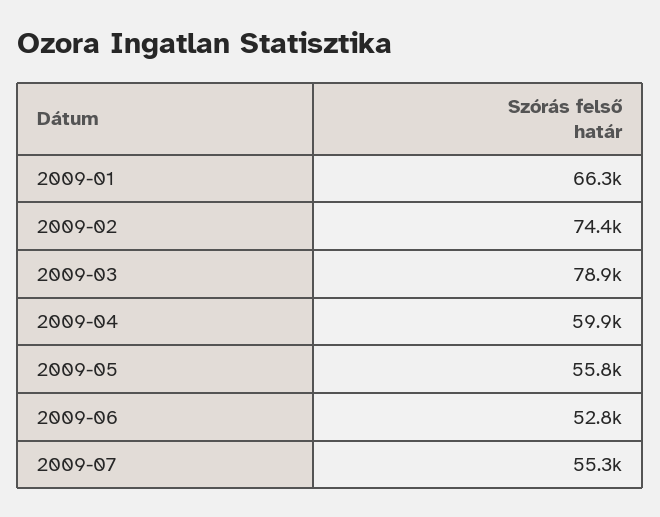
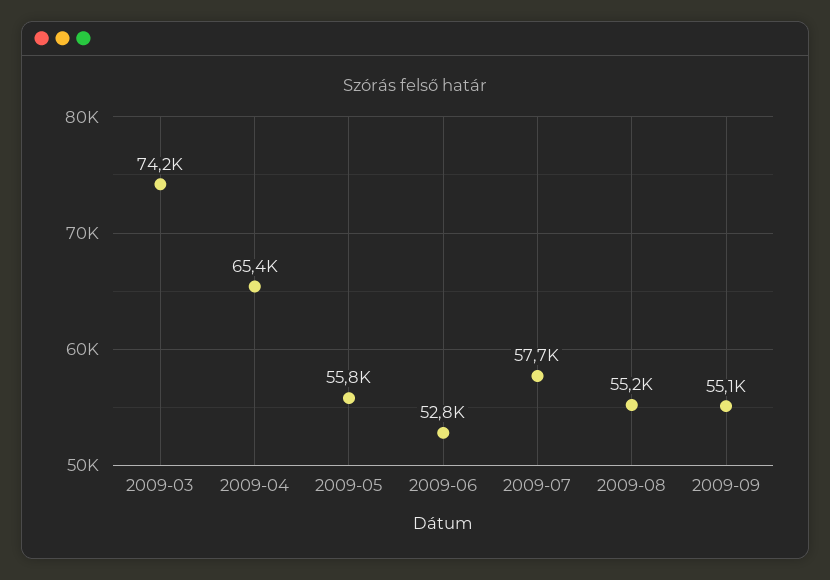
2009-01: 66300 -> none
2009-02: 74400 -> none
2009-03: 78900 -> 74200
2009-04: 59900 -> 65400
2009-07: 55300 -> 57700
2009-08: none -> 55200
2009-09: none -> 55100

